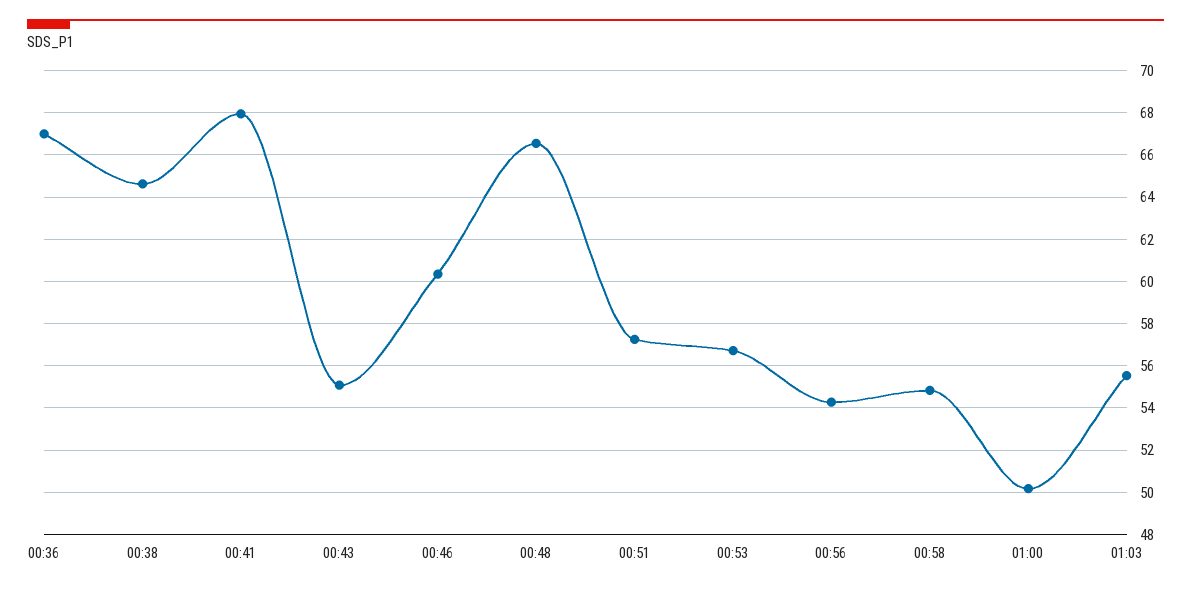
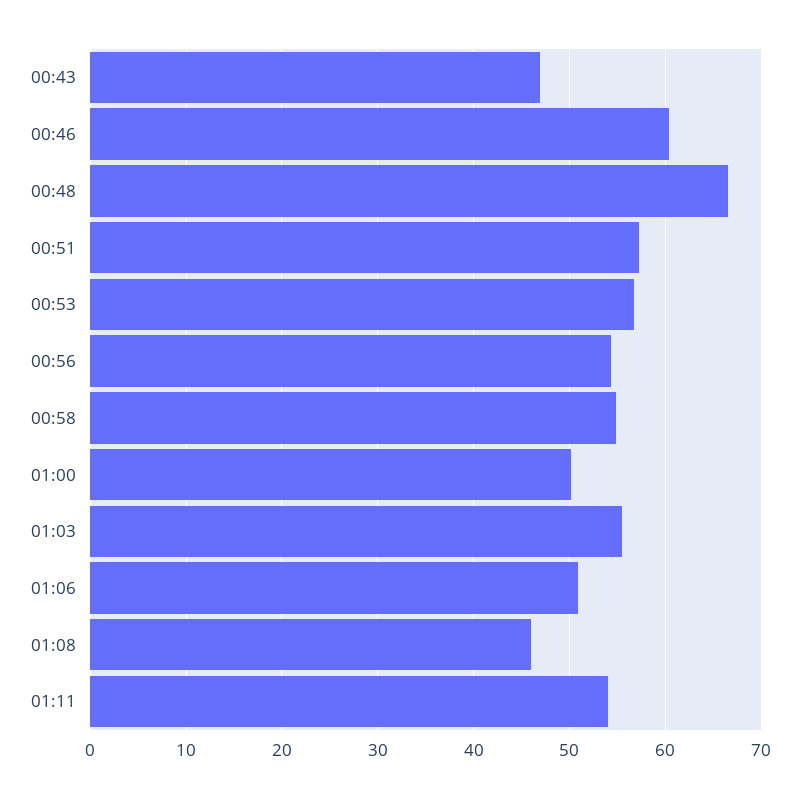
00:36: 67 -> none
00:38: 64.5 -> none
00:41: 68 -> none
00:43: 55 -> 47
01:06: none -> 51
01:08: none -> 46
01:11: none -> 54

